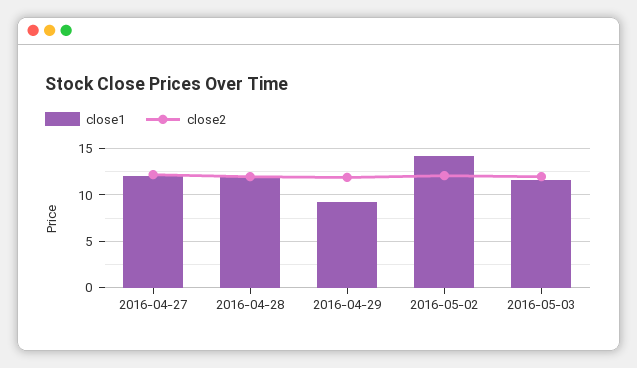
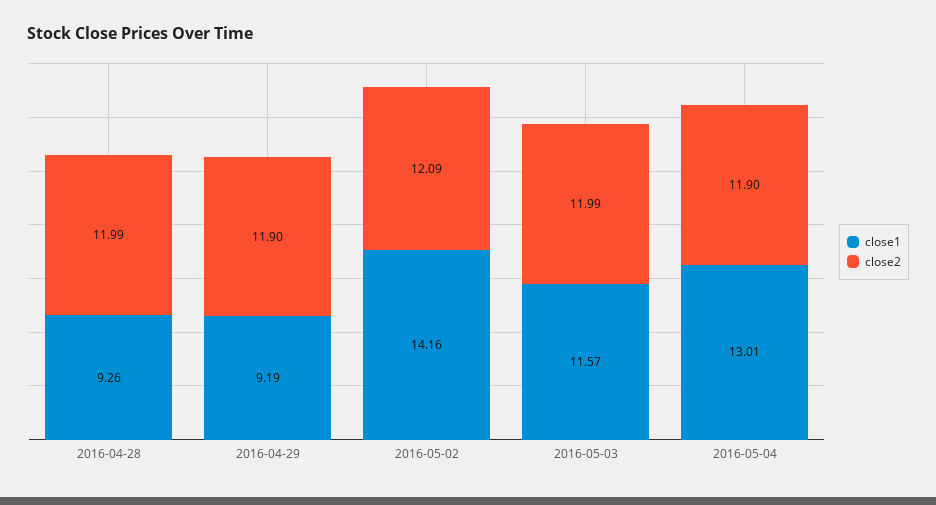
close1, 2016-04-27: 12 -> none
close2, 2016-04-27: 12 -> none
close1, 2016-04-28: 12 -> 9.26
close1, 2016-05-04: none -> 13.01
close2, 2016-05-04: none -> 11.9

